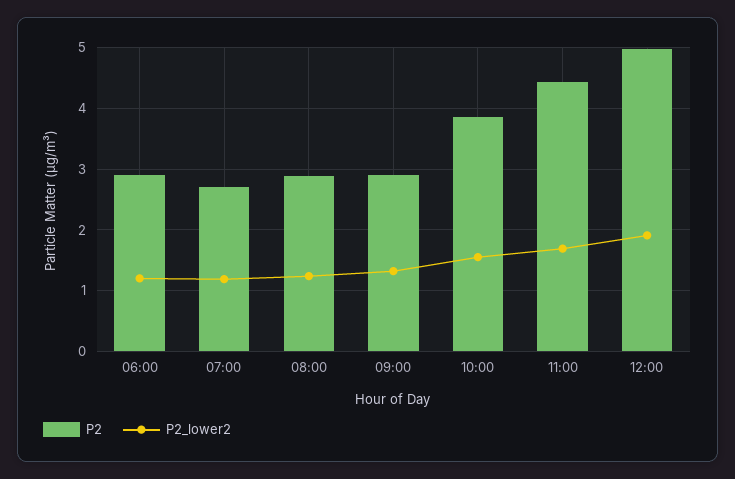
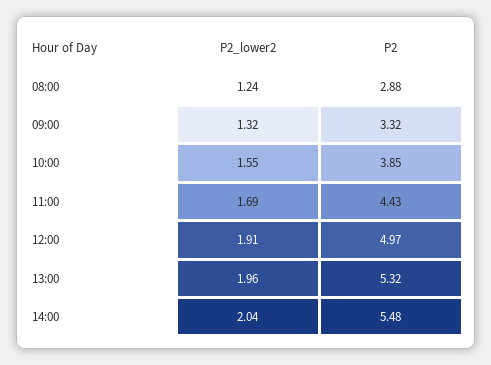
P2, 06:00: 2.9 -> none
P2_lower2, 06:00: 1.2 -> none
P2, 07:00: 2.7 -> none
P2_lower2, 07:00: 1.2 -> none
P2, 09:00: 2.9 -> 3.32
P2_lower2, 13:00: none -> 1.96
P2, 13:00: none -> 5.32
P2_lower2, 14:00: none -> 2.04
P2, 14:00: none -> 5.48

